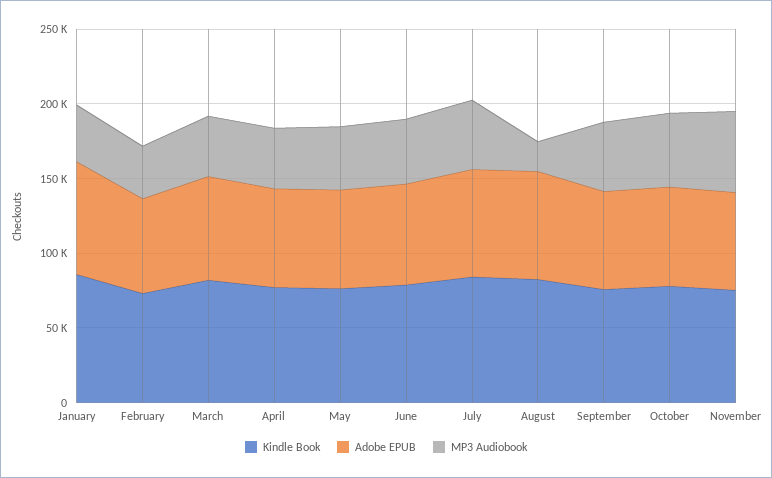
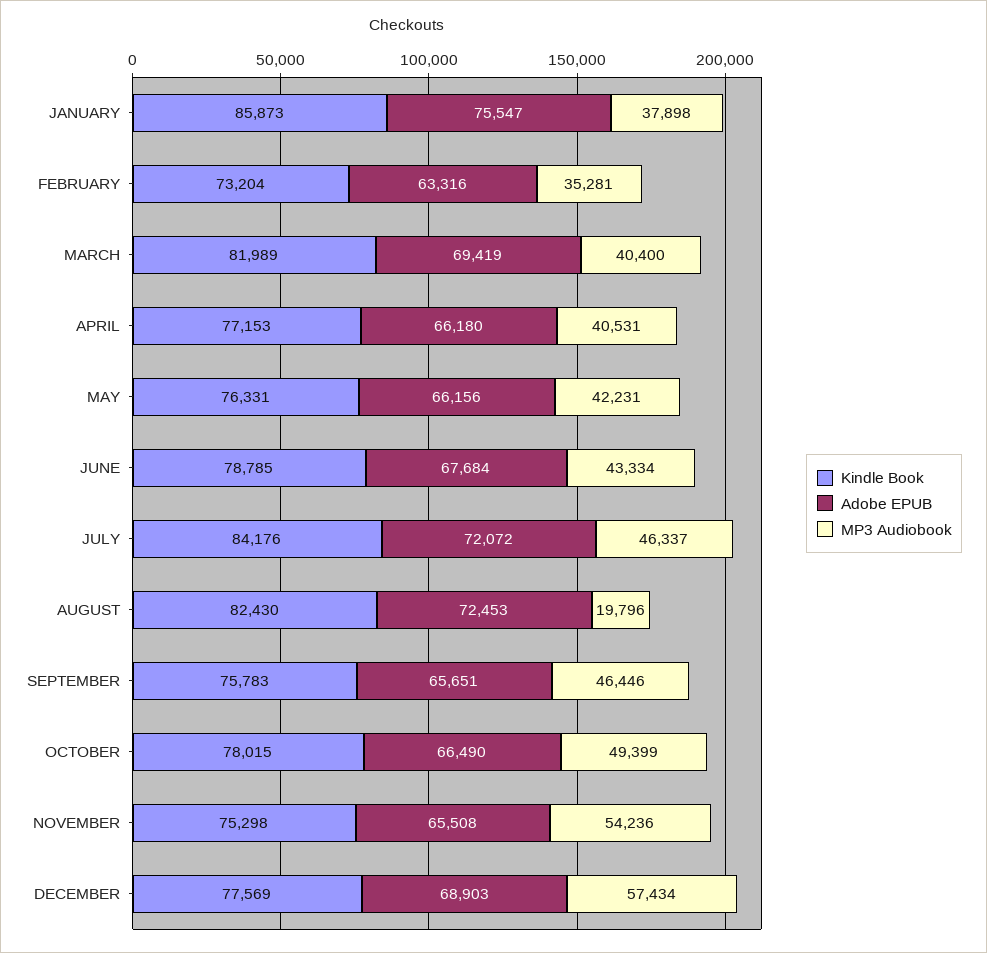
Kindle Book, DECEMBER: none -> 77569
Adobe EPUB, DECEMBER: none -> 68903
MP3 Audiobook, DECEMBER: none -> 57434

